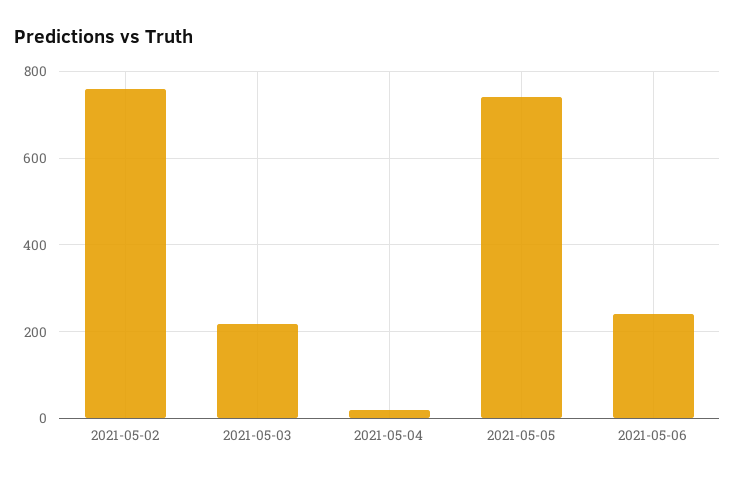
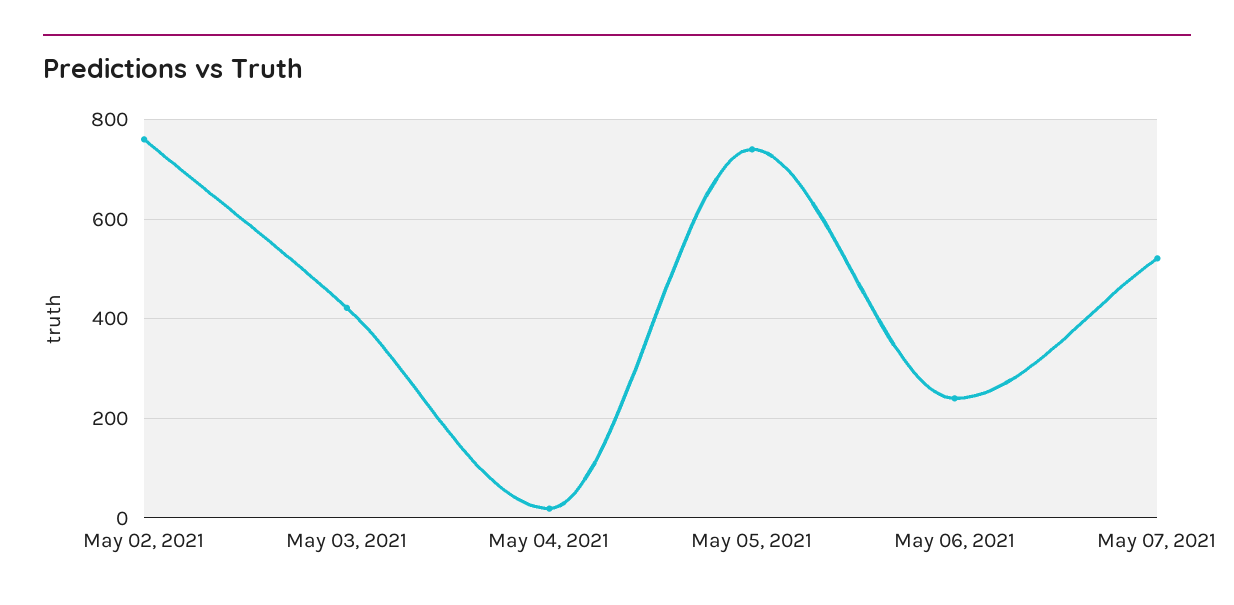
2021-05-03: 220 -> 420
May 07, 2021: none -> 520

